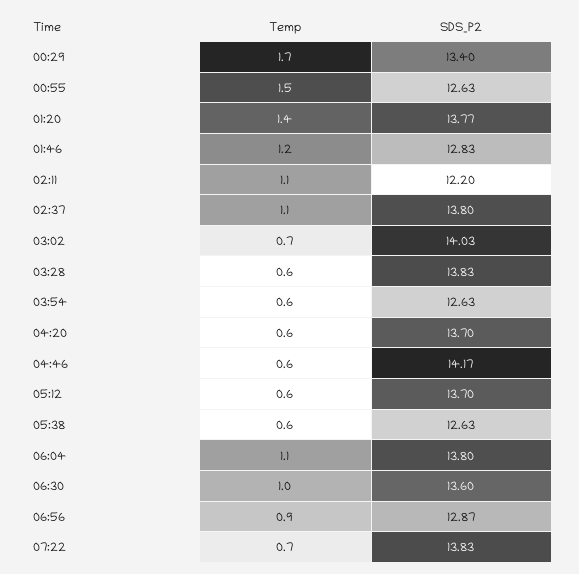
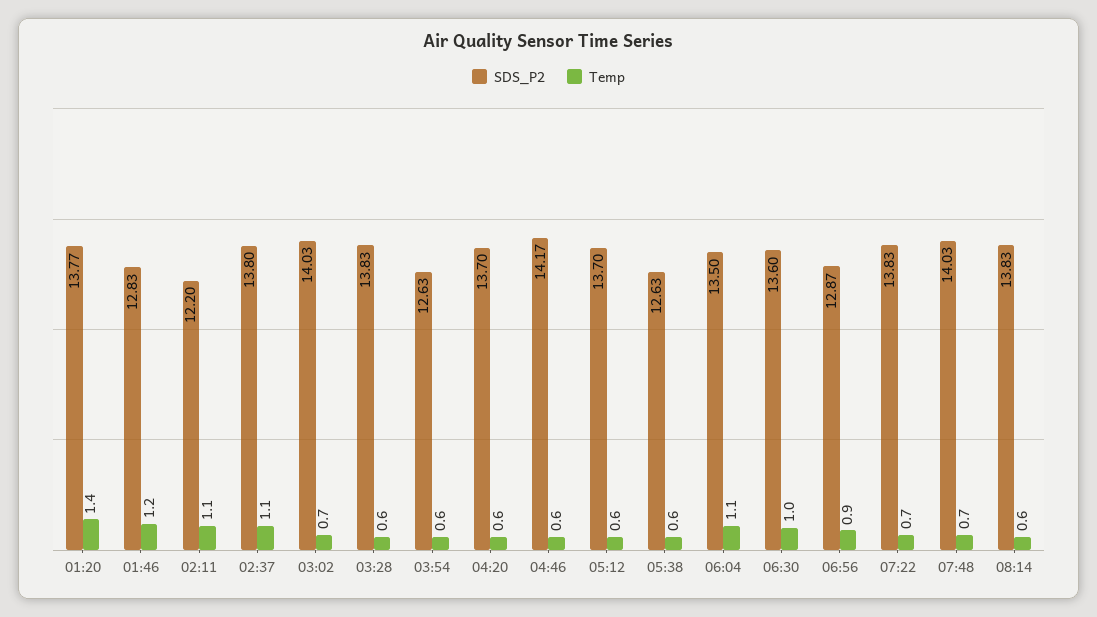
Temp, 00:29: 1.7 -> none
SDS_P2, 00:29: 13.4 -> none
Temp, 00:55: 1.5 -> none
SDS_P2, 00:55: 12.63 -> none
SDS_P2, 06:04: 13.8 -> 13.5
SDS_P2, 07:48: none -> 14.03
Temp, 07:48: none -> 0.7
SDS_P2, 08:14: none -> 13.83
Temp, 08:14: none -> 0.6

